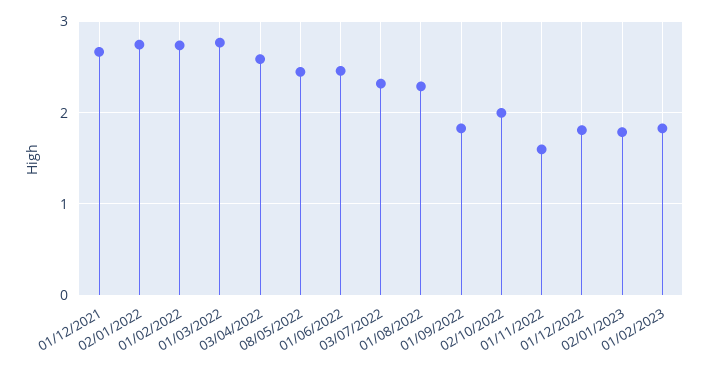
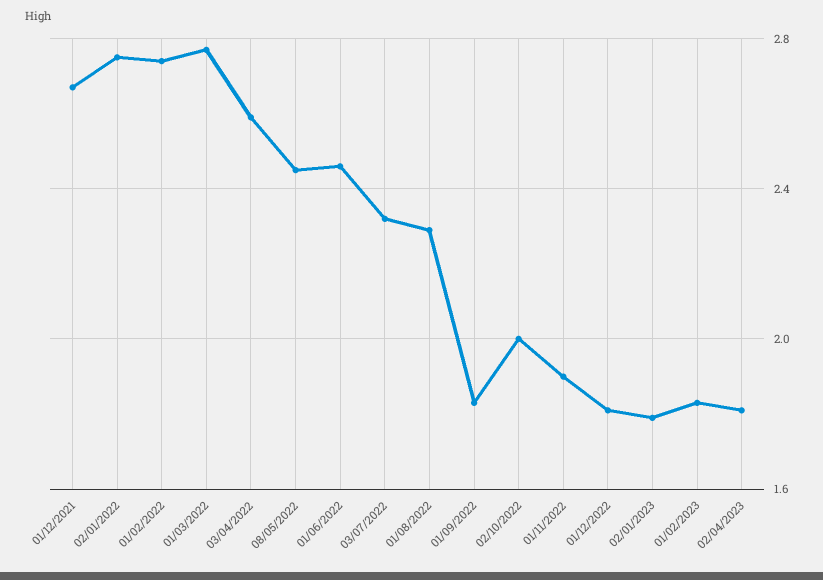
01/11/2022: 1.6 -> 1.9
02/04/2023: none -> 1.8

